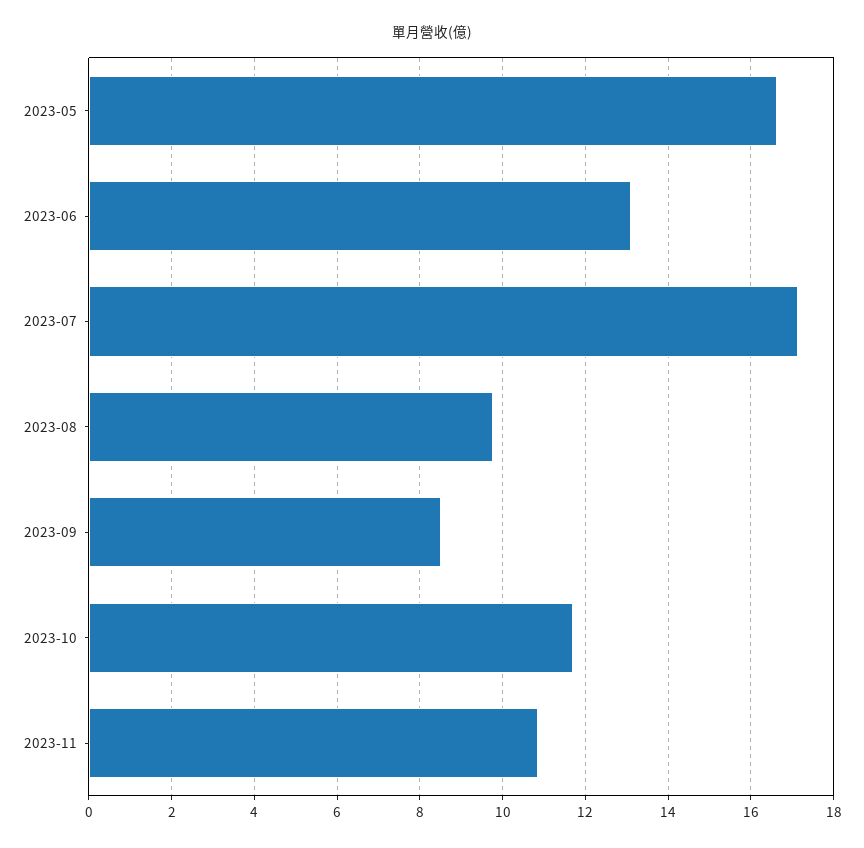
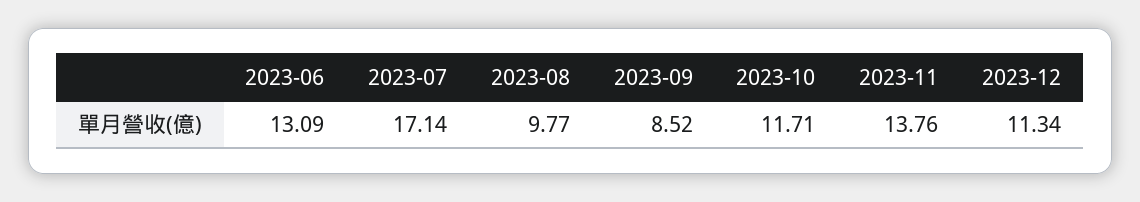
2023-05: 16.6 -> none
2023-11: 10.8 -> 13.76
2023-12: none -> 11.34

